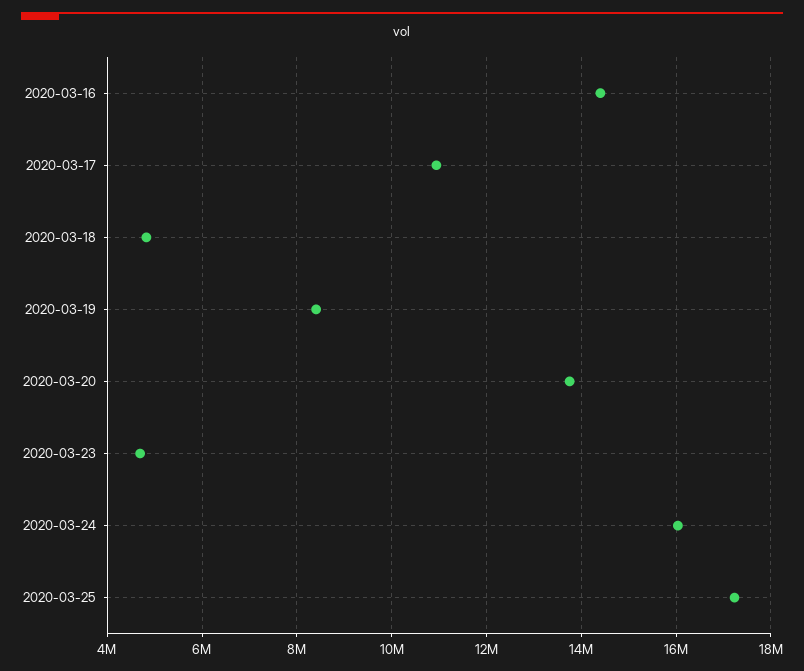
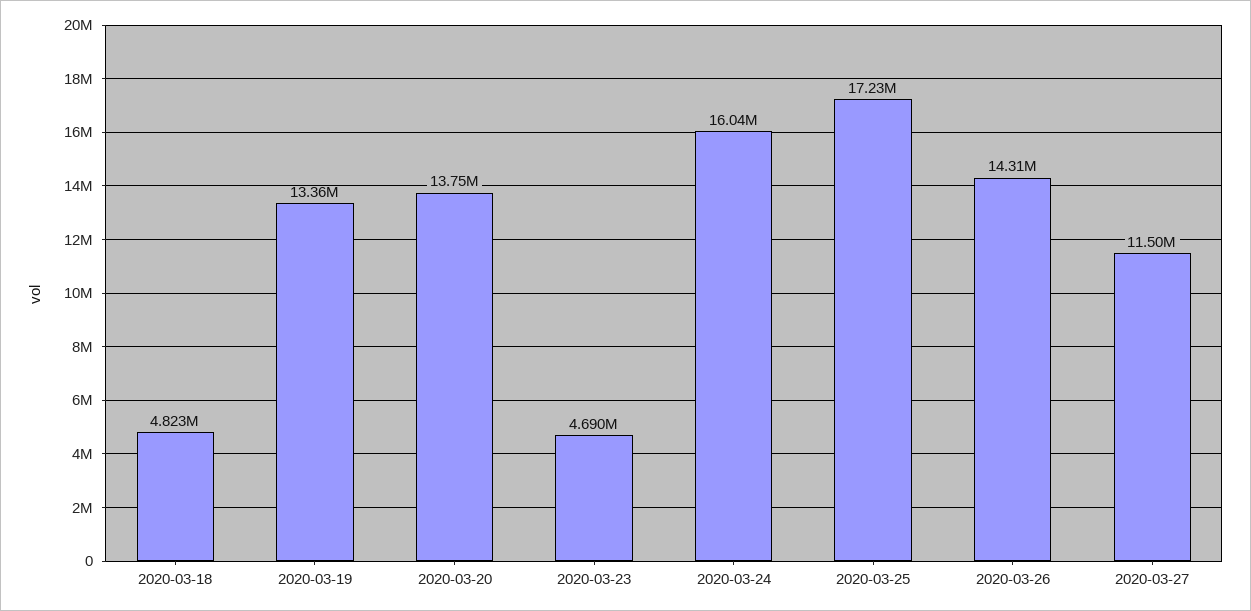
2020-03-16: 14400000 -> none
2020-03-17: 11000000 -> none
2020-03-19: 8400000 -> 13360000
2020-03-26: none -> 14310000
2020-03-27: none -> 11500000

